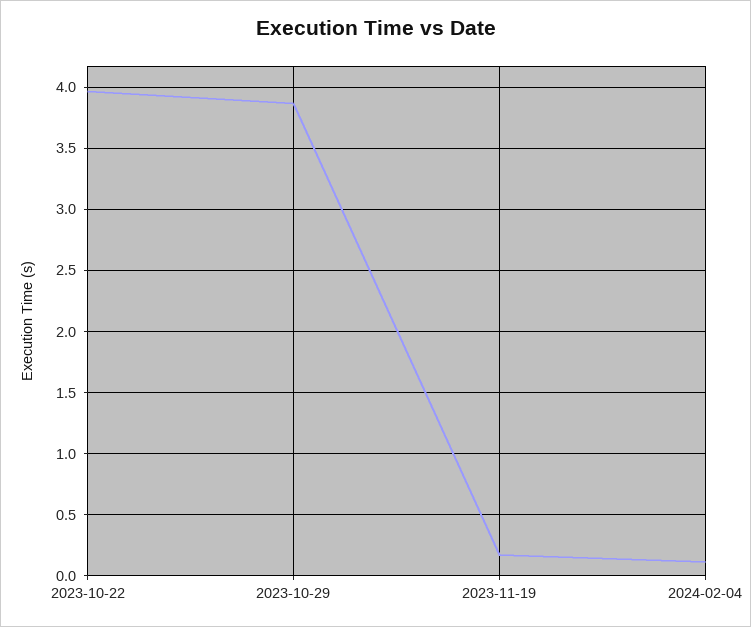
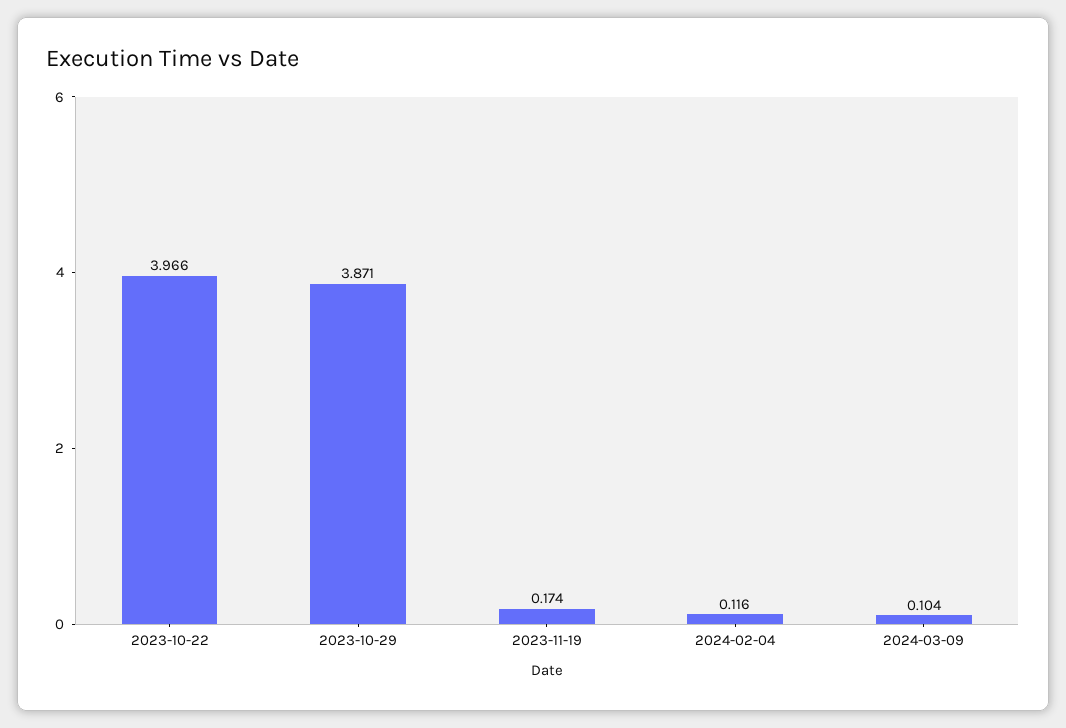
2024-03-09: none -> 0.104

